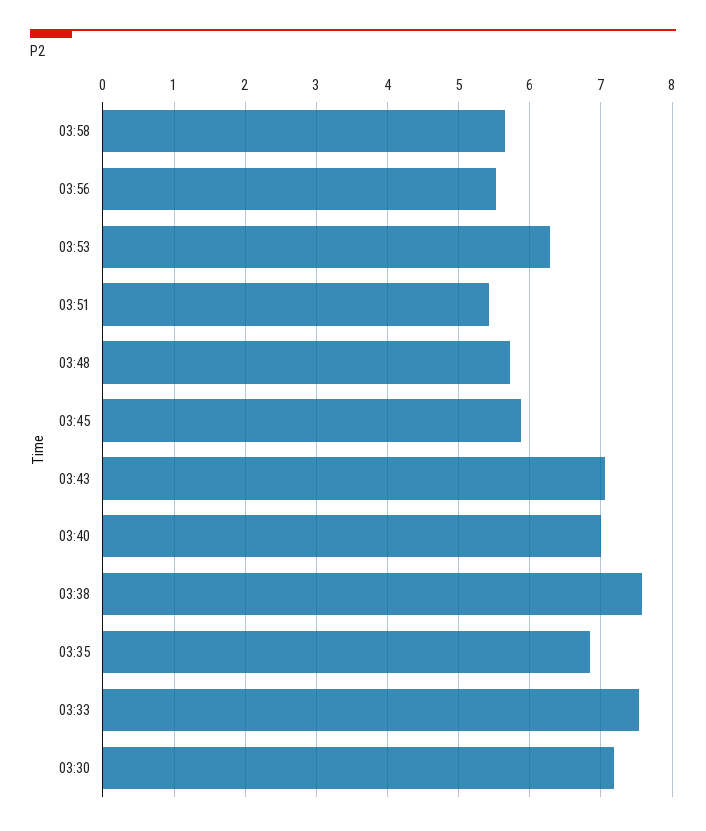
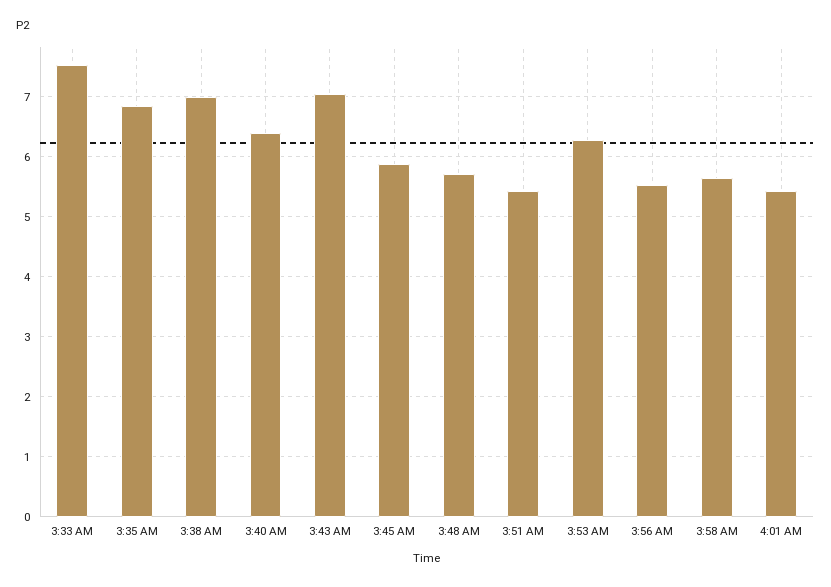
03:40: 7 -> 6.4
03:38: 7.6 -> 7
03:30: 7.2 -> none
4:01 AM: none -> 5.4

